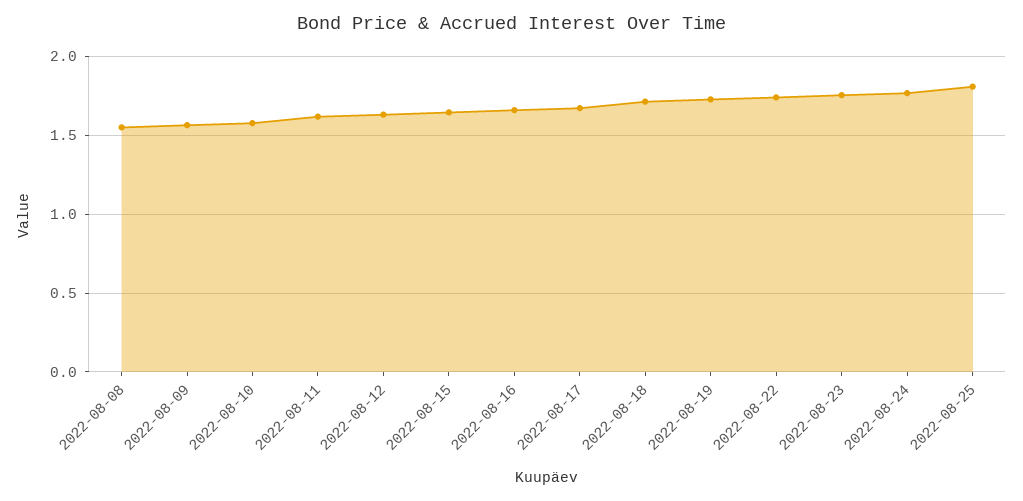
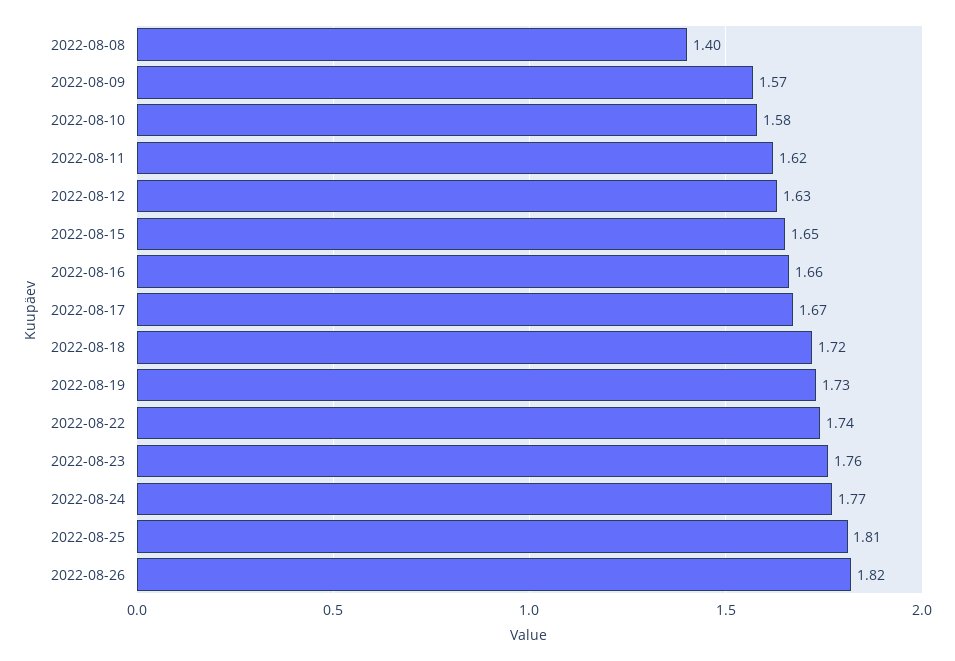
2022-08-08: 1.55 -> 1.4
2022-08-26: none -> 1.82

